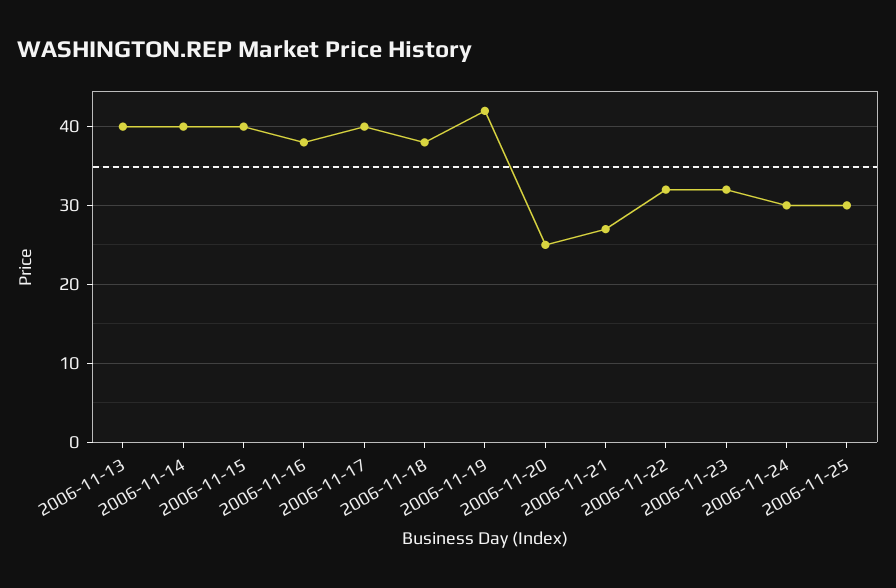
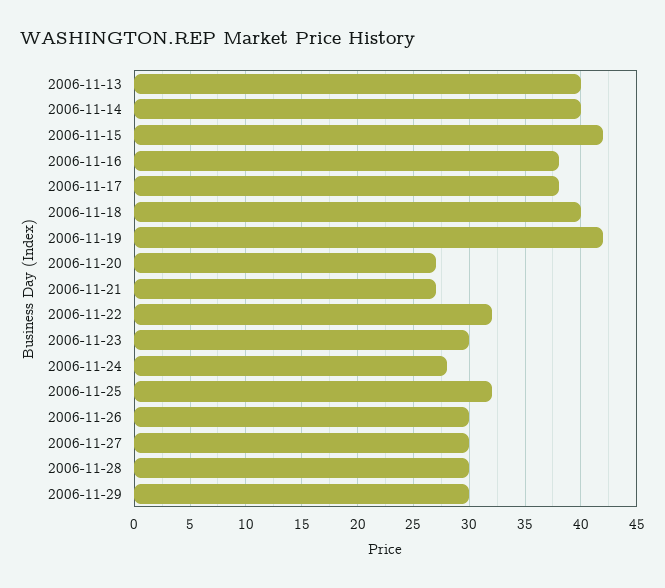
2006-11-15: 40 -> 42
2006-11-17: 40 -> 38
2006-11-18: 38 -> 40
2006-11-20: 25 -> 27
2006-11-23: 32 -> 30
2006-11-24: 30 -> 28
2006-11-25: 30 -> 32
2006-11-26: none -> 30
2006-11-27: none -> 30
2006-11-28: none -> 30
2006-11-29: none -> 30

